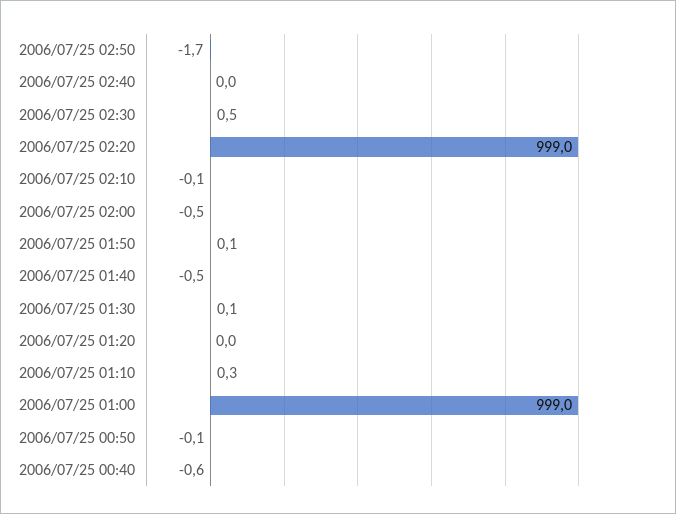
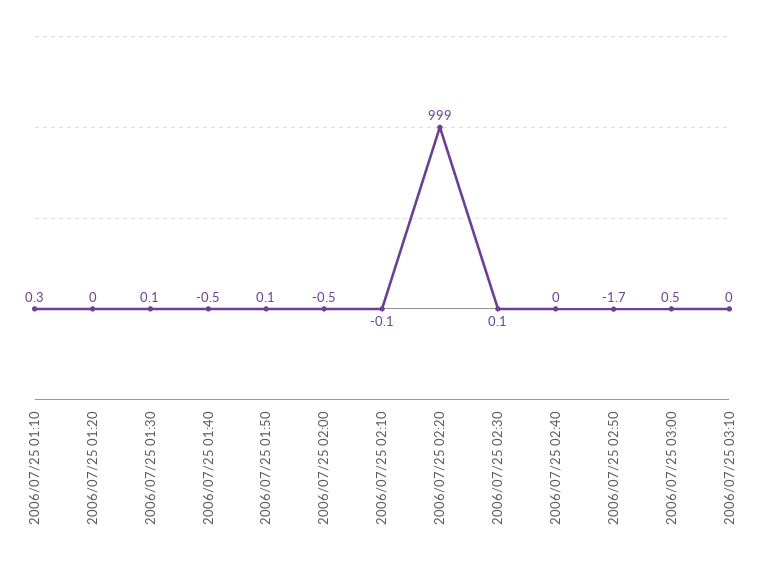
2006/07/25 02:30: 0.5 -> 0.1
2006/07/25 01:00: 999 -> none
2006/07/25 00:50: -0.1 -> none
2006/07/25 00:40: -0.6 -> none
2006/07/25 03:00: none -> 0.5
2006/07/25 03:10: none -> 0

